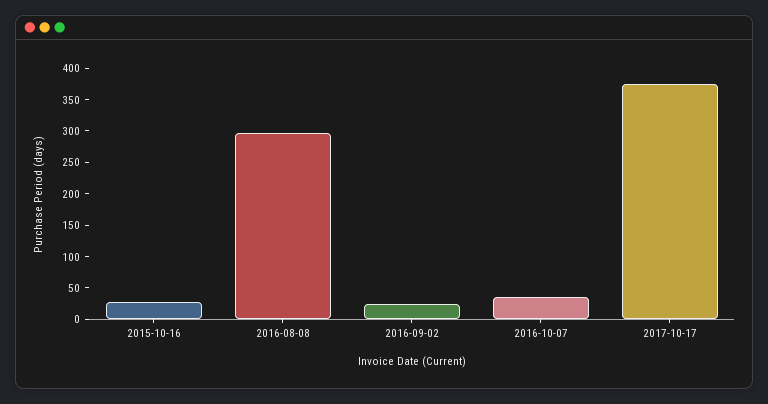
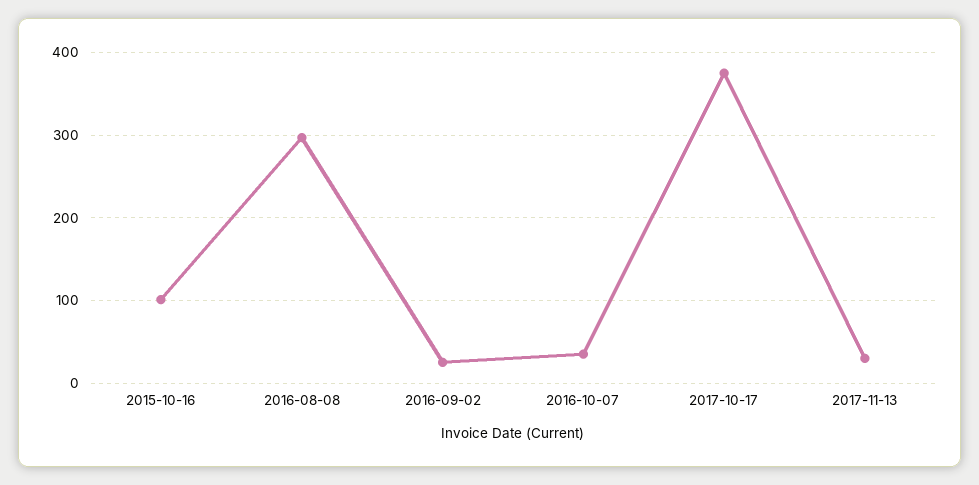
2015-10-16: 25 -> 100
2017-11-13: none -> 30

